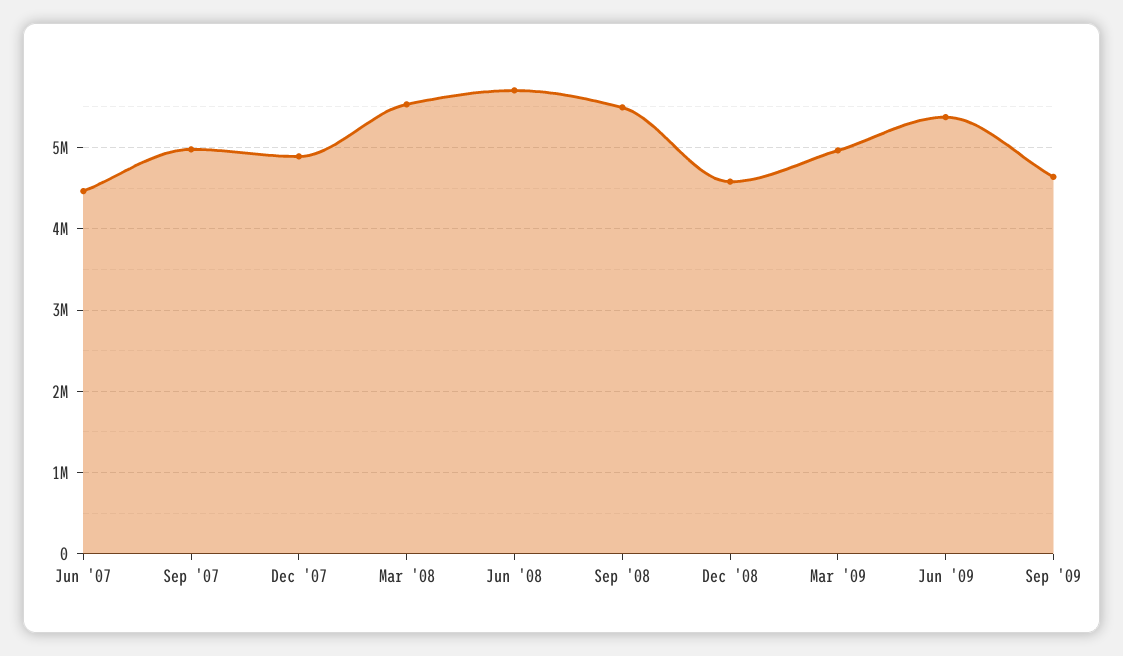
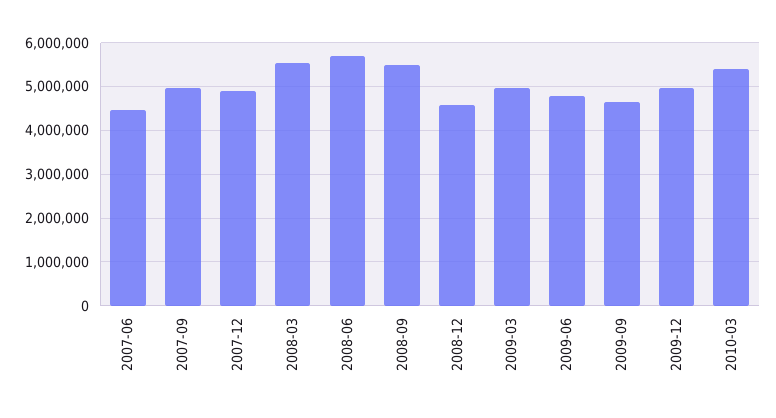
Jun '09: 5400000 -> 4800000
2009-12: none -> 5000000
2010-03: none -> 5400000

